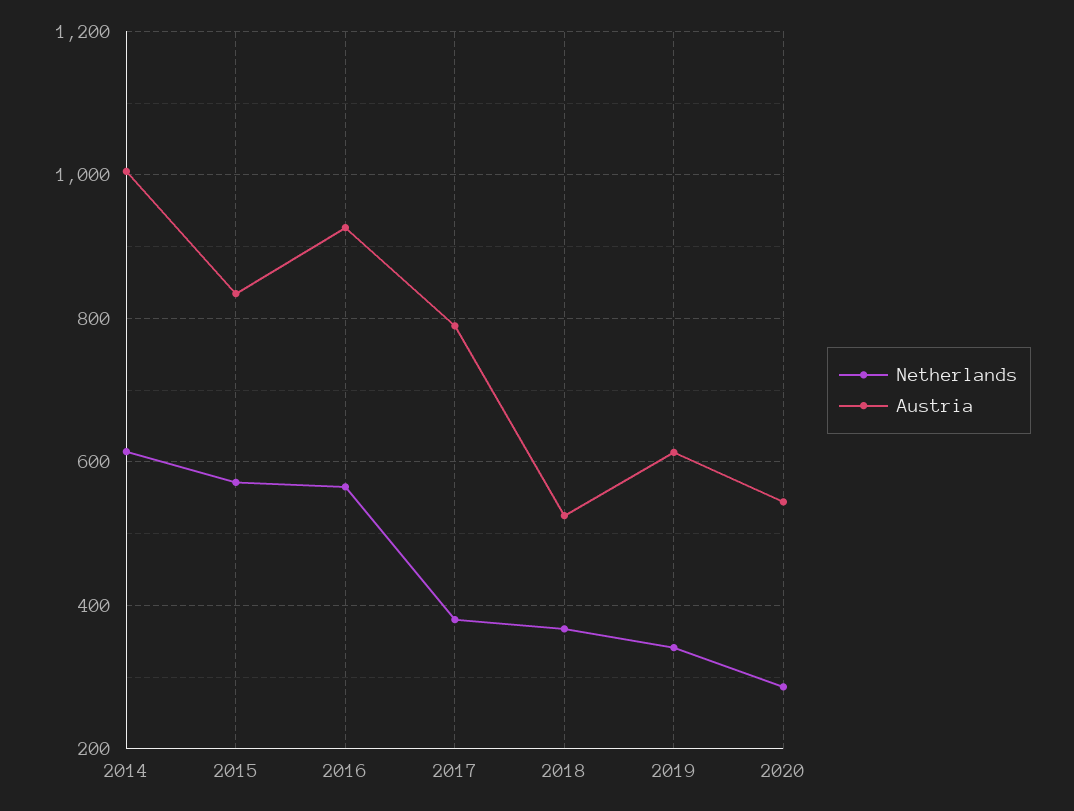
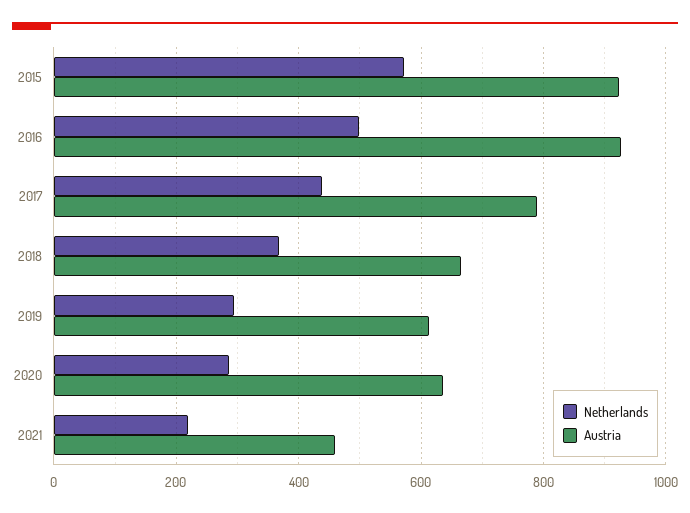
Netherlands, 2014: 620 -> none
Austria, 2014: 1000 -> none
Austria, 2015: 840 -> 920
Netherlands, 2016: 560 -> 500
Netherlands, 2017: 380 -> 440
Austria, 2018: 520 -> 660
Netherlands, 2019: 340 -> 300
Austria, 2020: 540 -> 640
Netherlands, 2021: none -> 220
Austria, 2021: none -> 460

